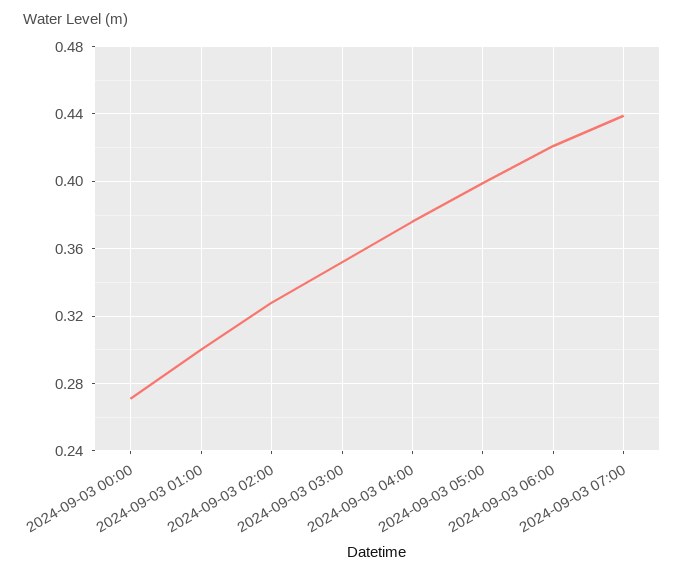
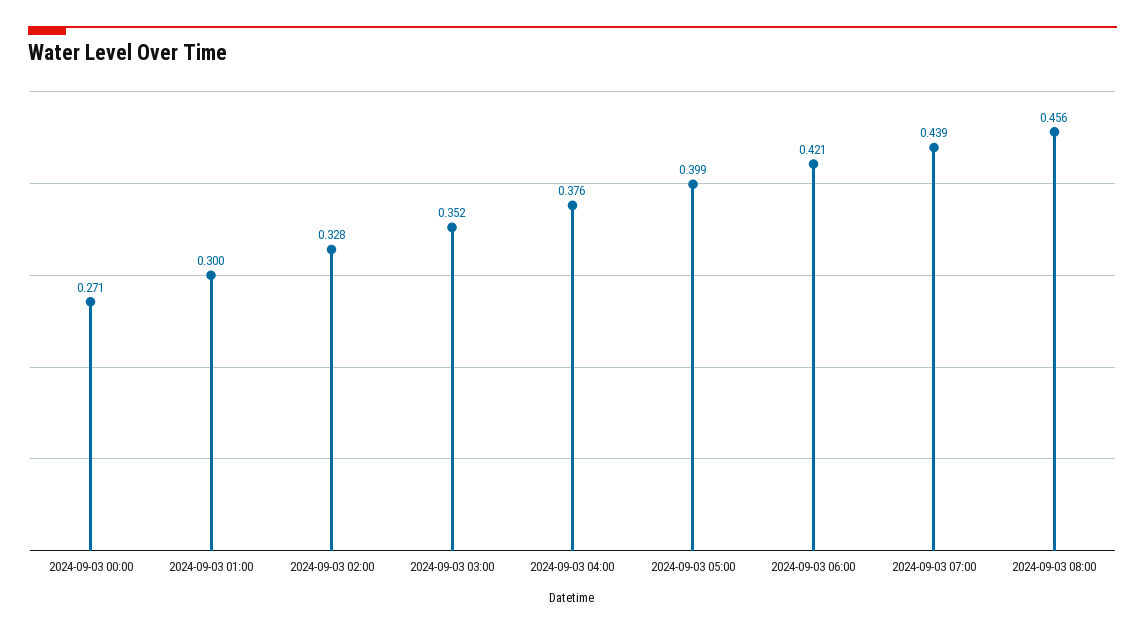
2024-09-03 08:00: none -> 0.456

